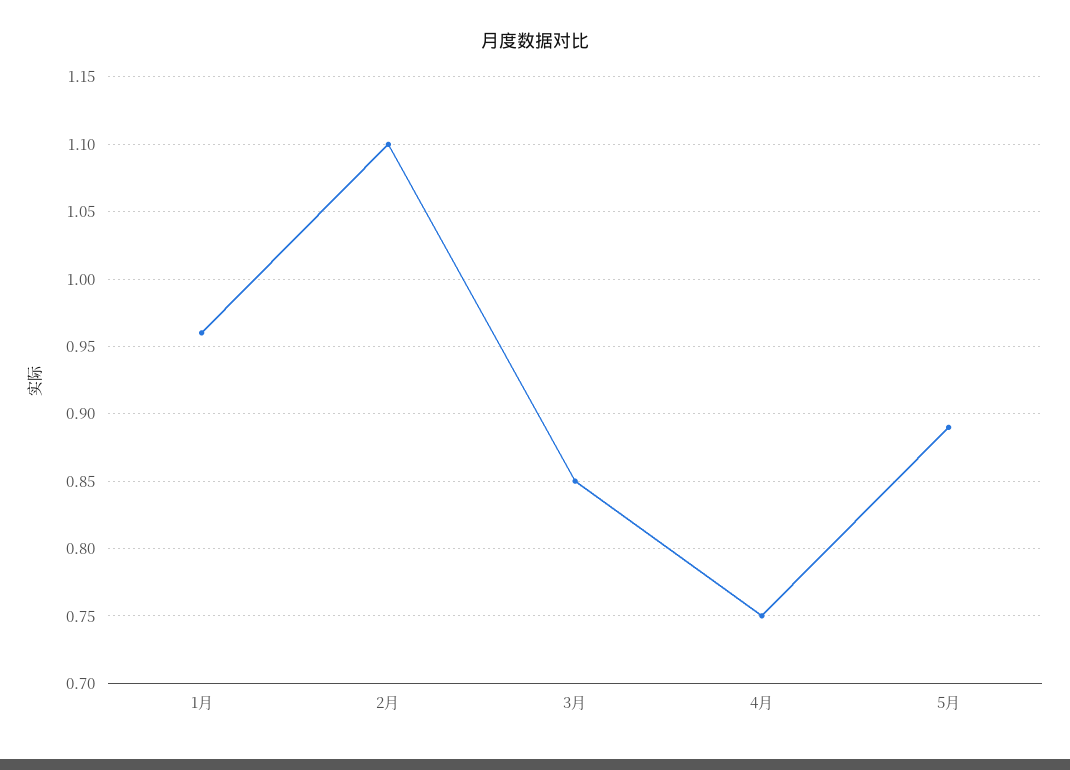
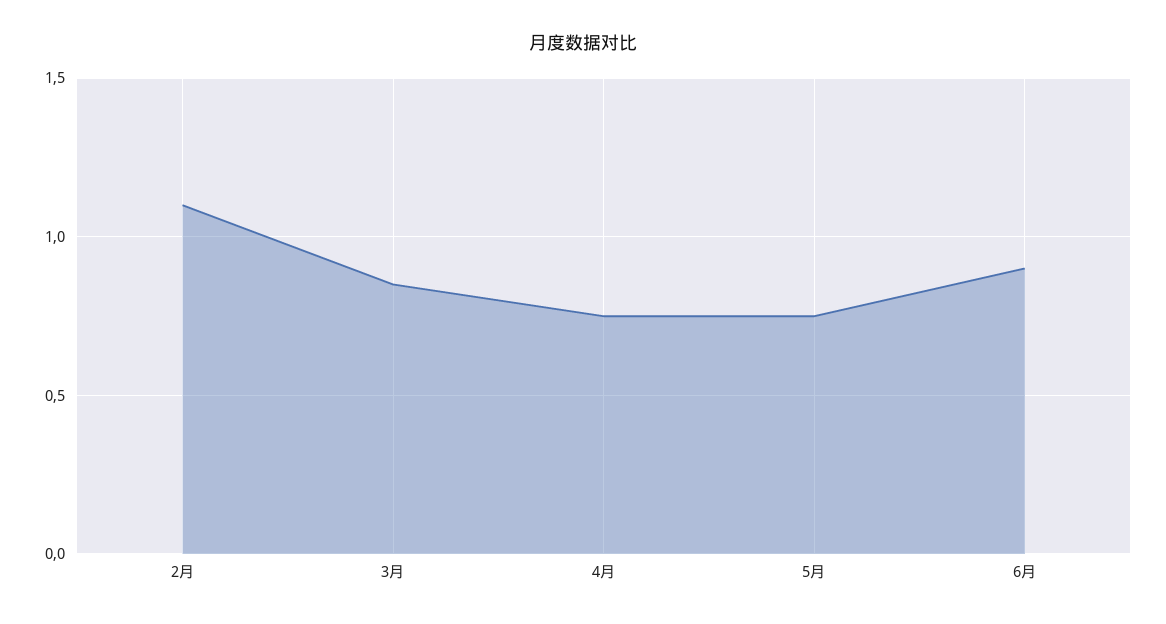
1月: 0.96 -> none
5月: 0.89 -> 0.75
6月: none -> 0.9

